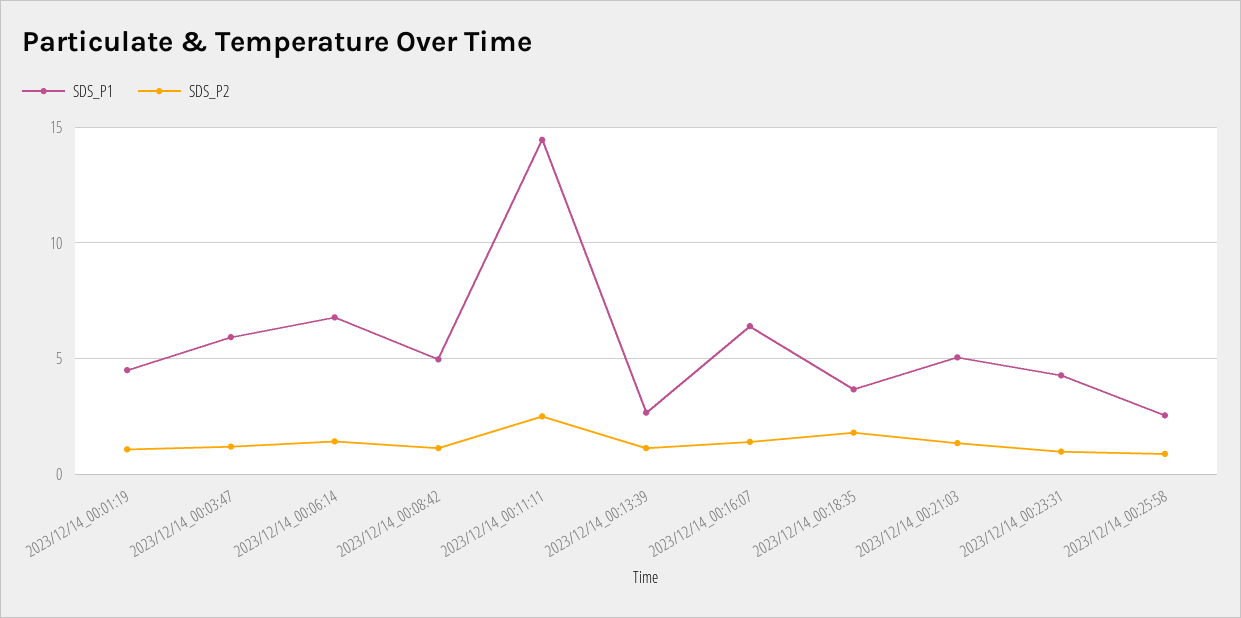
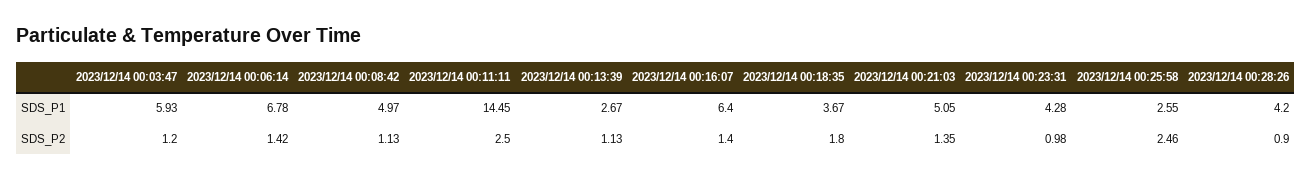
SDS_P1, 2023/12/14_00:01:19: 4.5 -> none
SDS_P2, 2023/12/14_00:01:19: 1 -> none
SDS_P2, 2023/12/14_00:25:58: 1 -> 2.46
SDS_P1, 2023/12/14 00:28:26: none -> 4.2
SDS_P2, 2023/12/14 00:28:26: none -> 0.9

